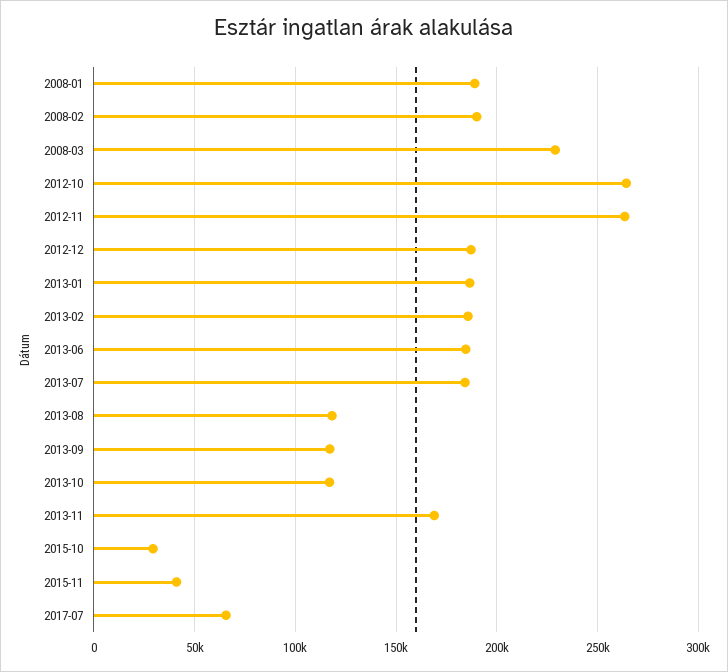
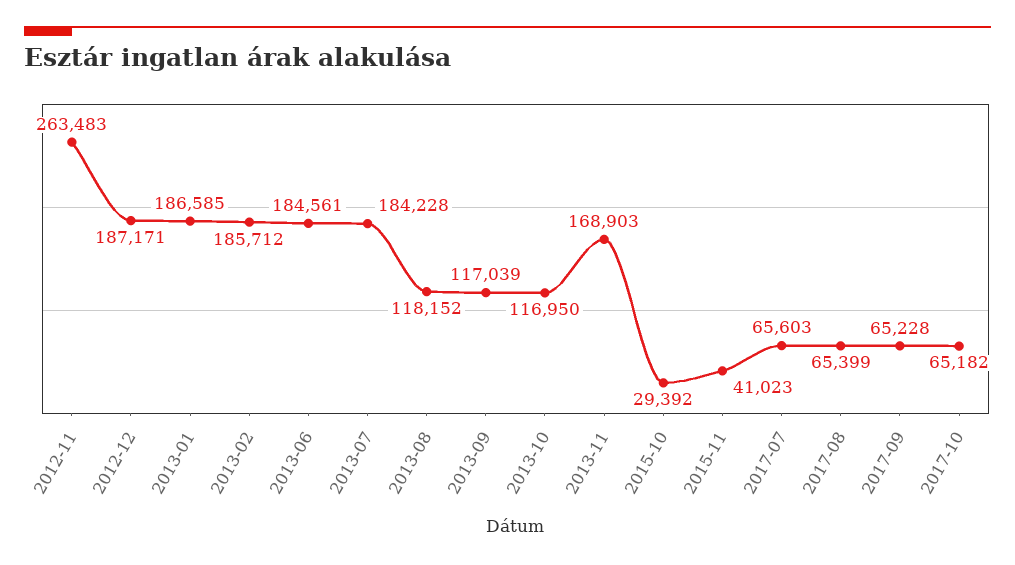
2008-01: 190000 -> none
2008-02: 190000 -> none
2008-03: 230000 -> none
2012-10: 265000 -> none
2017-08: none -> 65399
2017-09: none -> 65228
2017-10: none -> 65182

